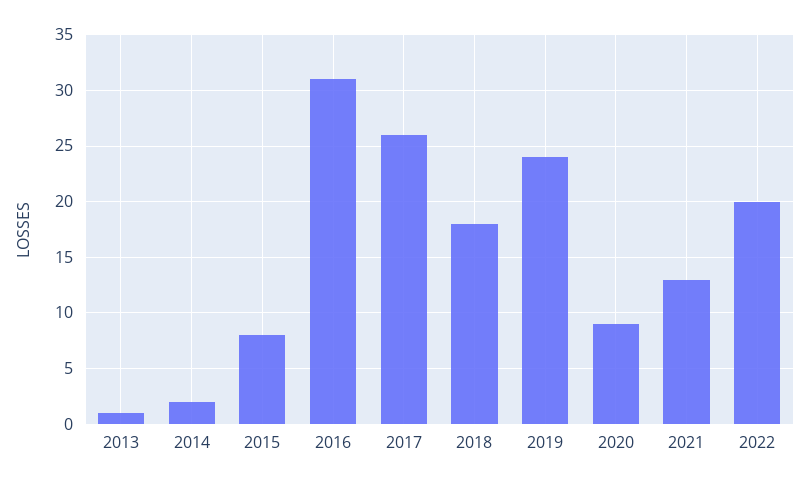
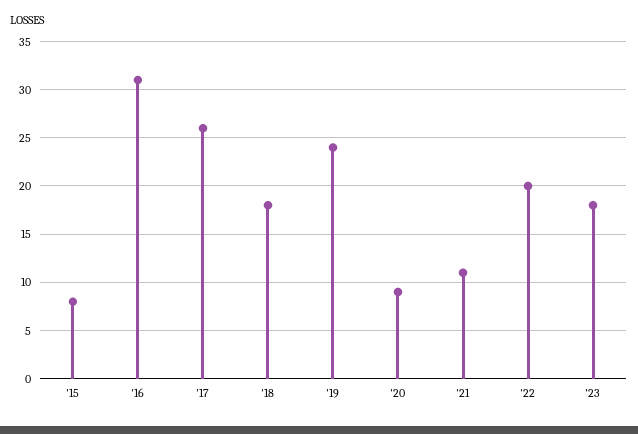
2013: 1 -> none
2014: 2 -> none
2021: 13 -> 11
'23: none -> 18

